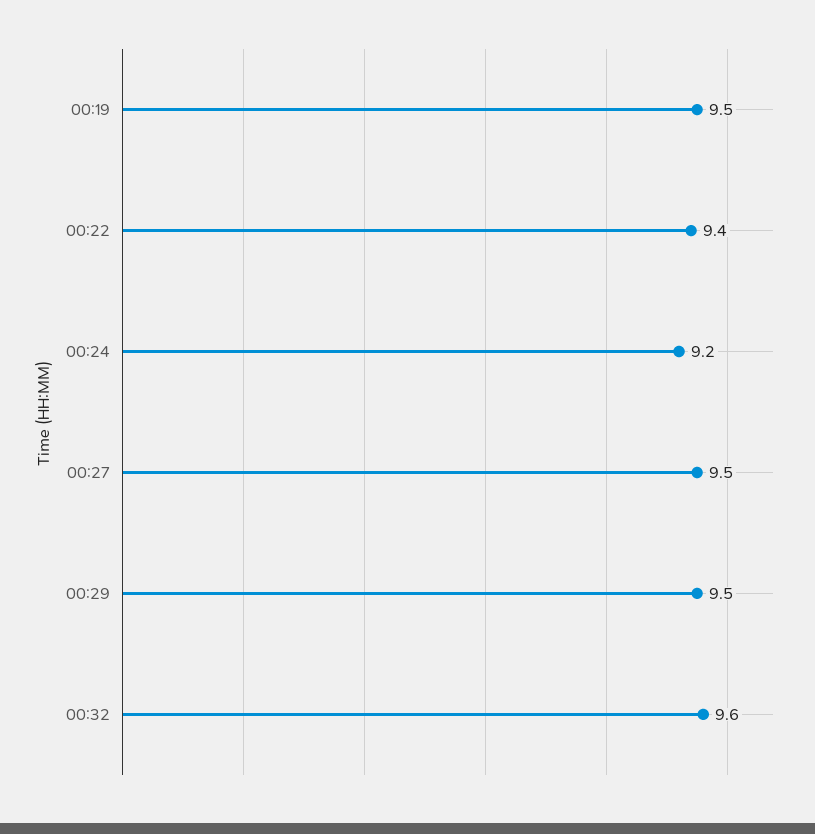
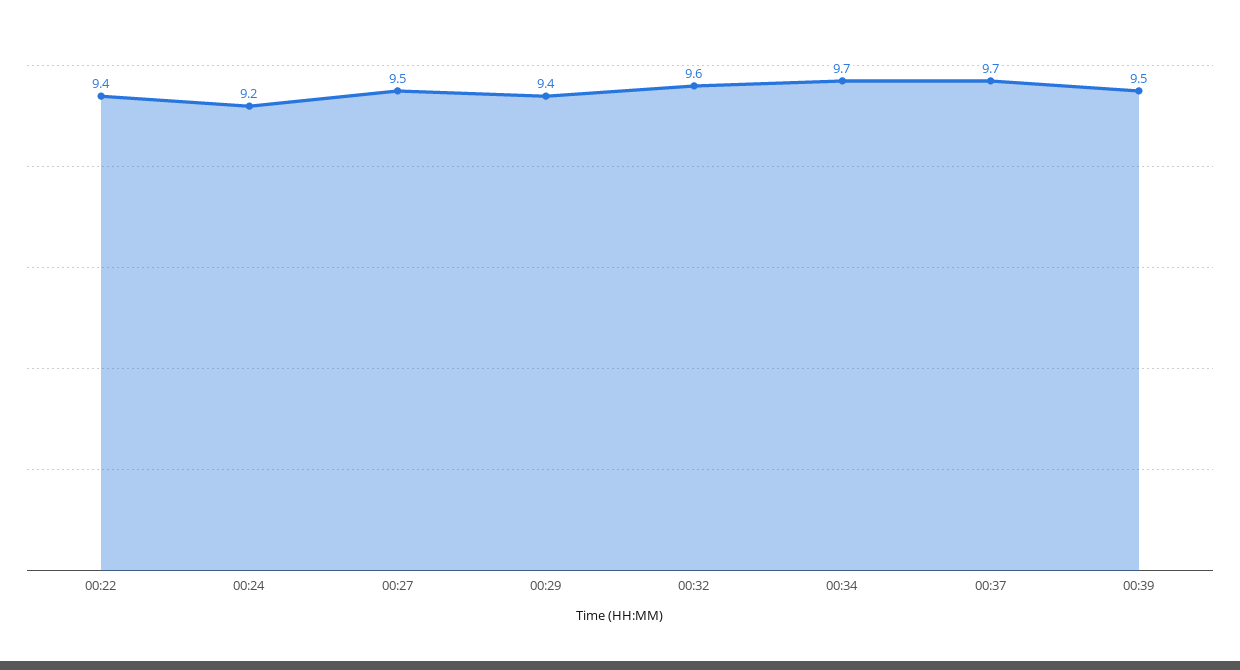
00:19: 9.5 -> none
00:29: 9.5 -> 9.4
00:34: none -> 9.7
00:37: none -> 9.7
00:39: none -> 9.5

